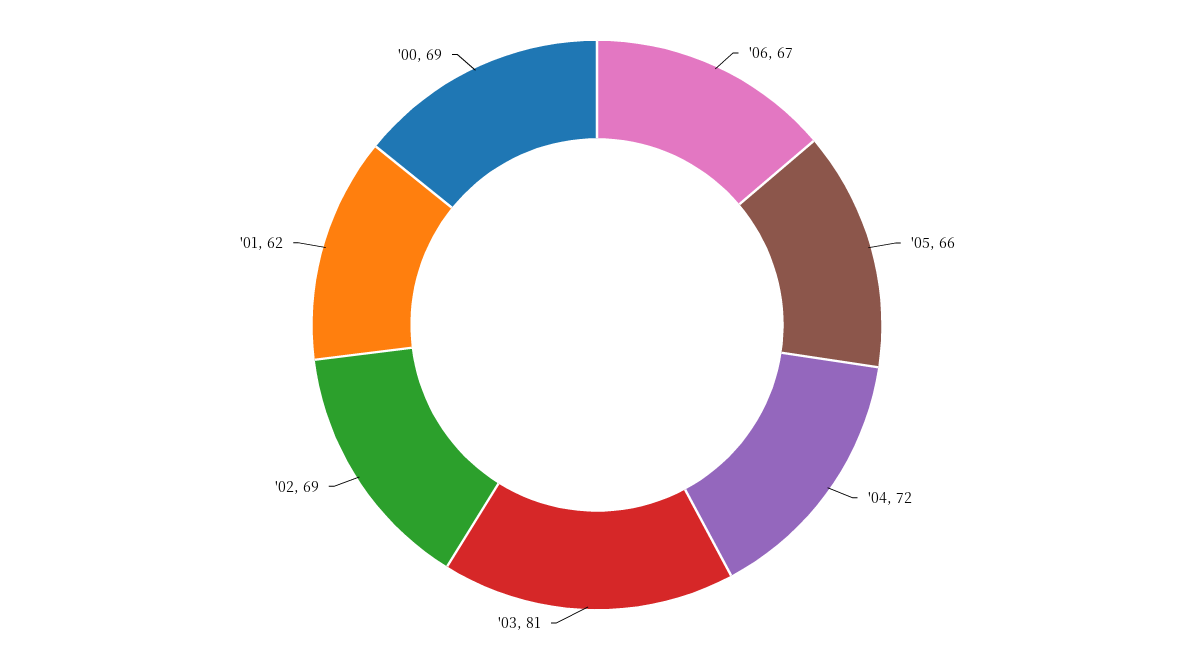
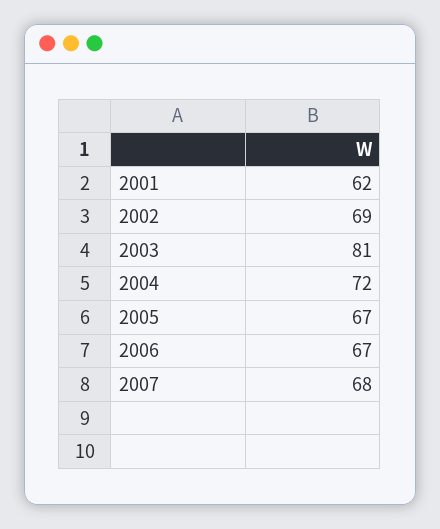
'05: 66 -> 67
'00: 69 -> none
2007: none -> 68

